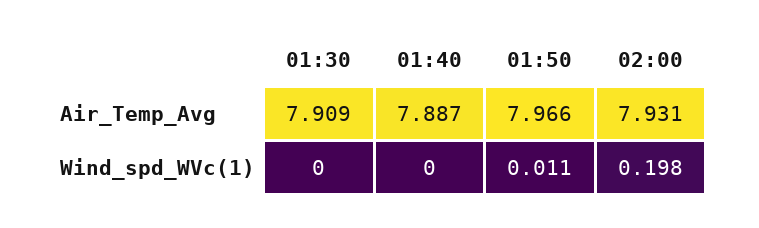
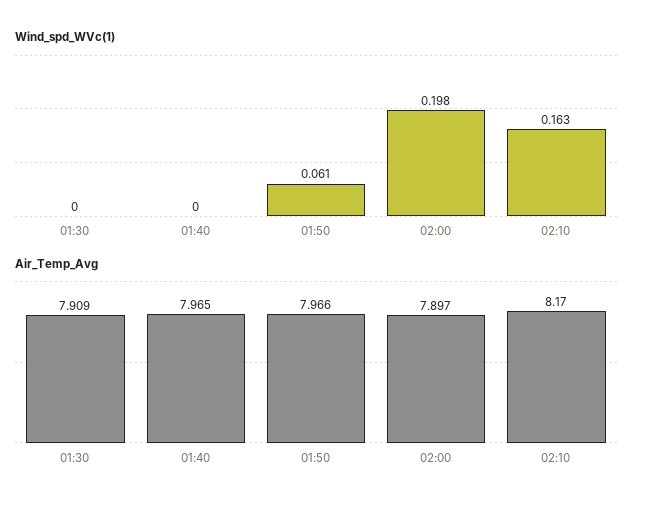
Air_Temp_Avg, 01:40: 7.887 -> 7.965
Air_Temp_Avg, 02:00: 7.931 -> 7.897
Wind_spd_WVc(1), 01:50: 0.011 -> 0.061
Wind_spd_WVc(1), 02:10: none -> 0.163
Air_Temp_Avg, 02:10: none -> 8.17

